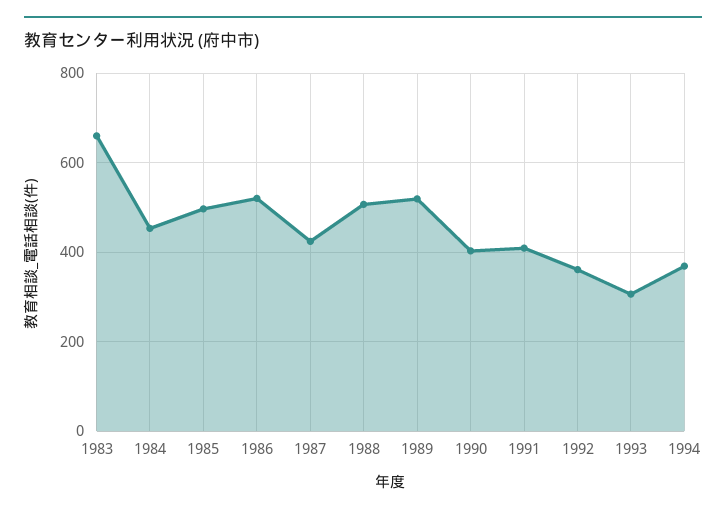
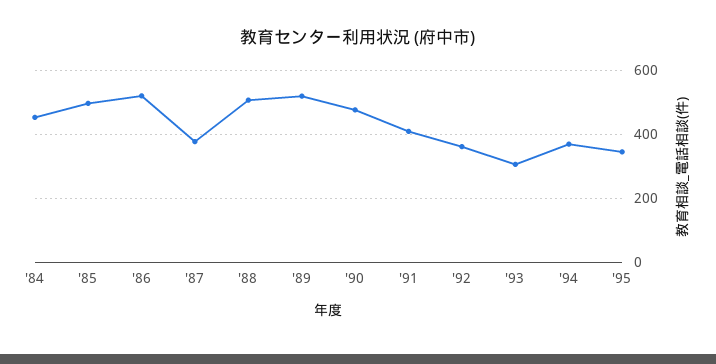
1983: 660 -> none
1987: 420 -> 380
1990: 400 -> 480
'95: none -> 340

